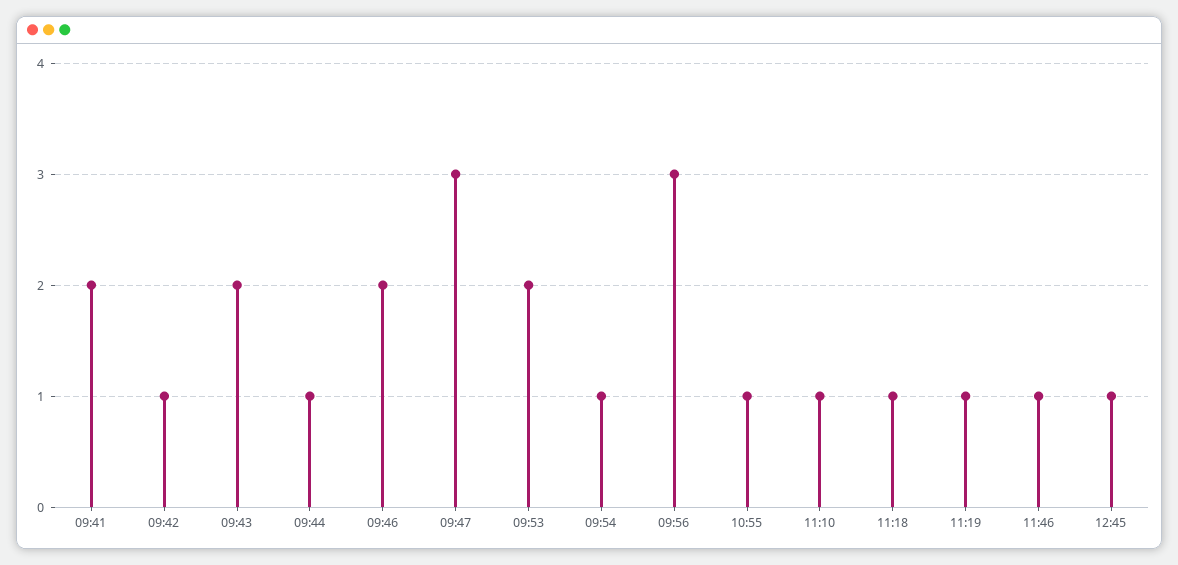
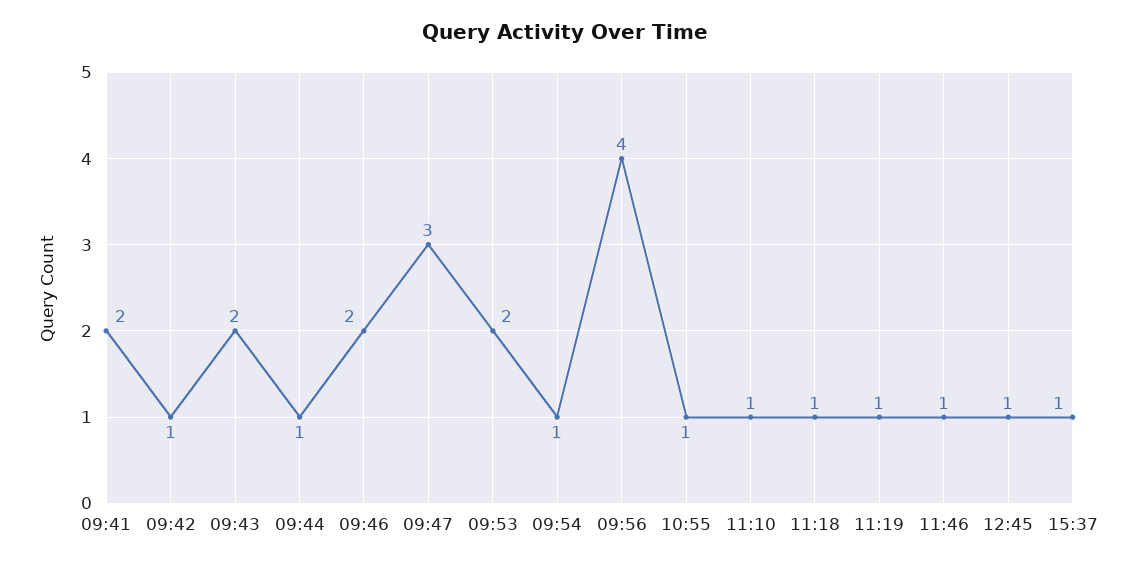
09:56: 3 -> 4
15:37: none -> 1

